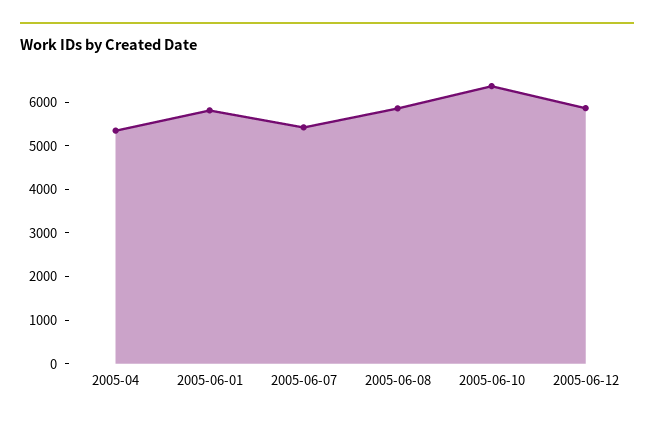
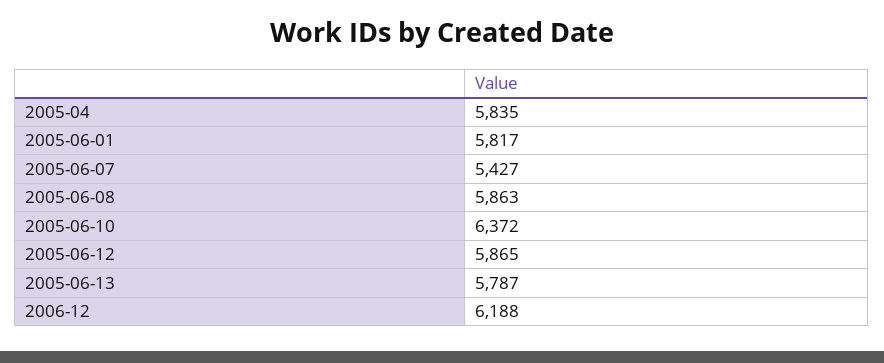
2005-04: 5400 -> 5835
2005-06-13: none -> 5787
2006-12: none -> 6188

